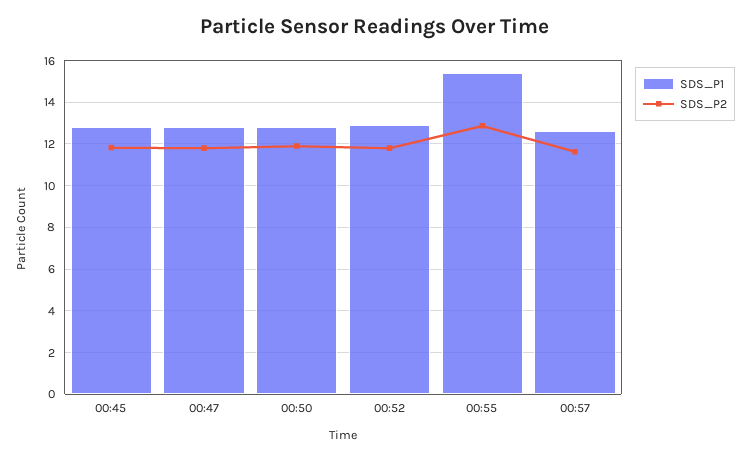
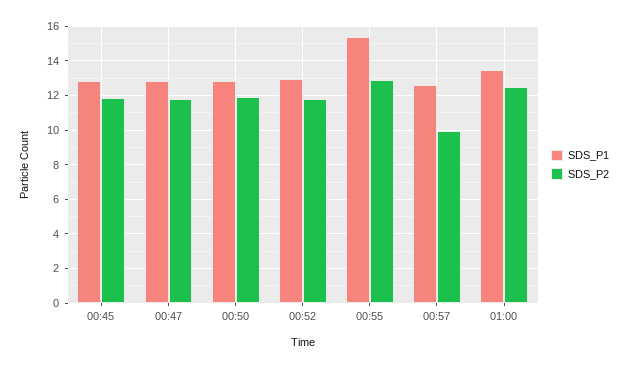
SDS_P2, 00:57: 11.5 -> 10
SDS_P1, 01:00: none -> 13.5
SDS_P2, 01:00: none -> 12.5

